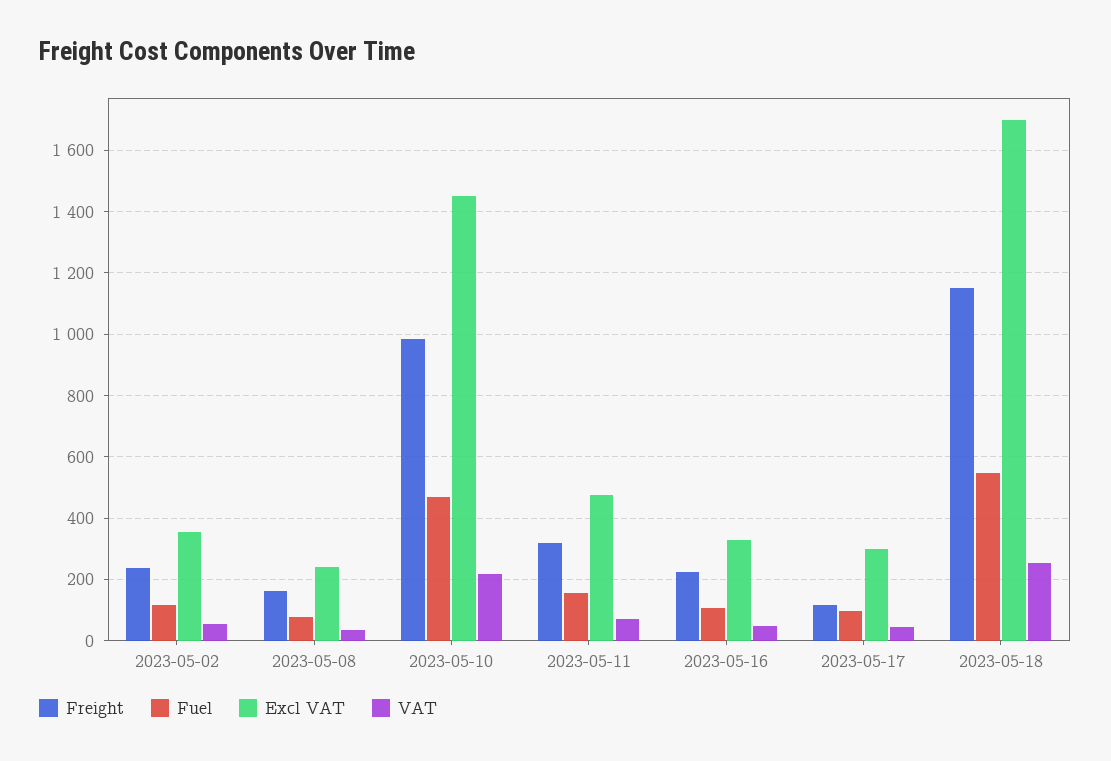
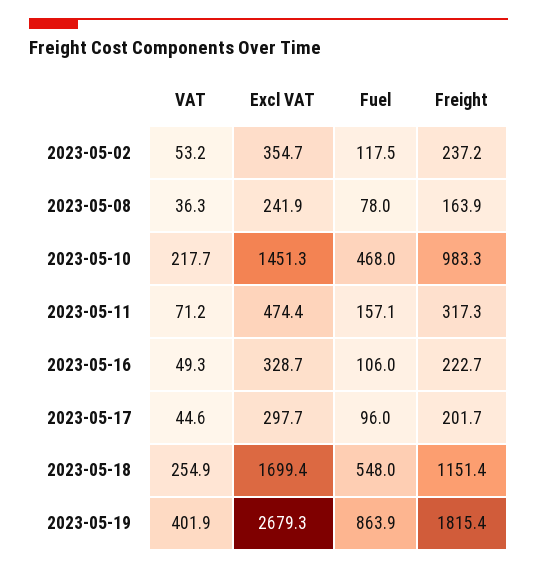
Freight, 2023-05-17: 120 -> 201.7
VAT, 2023-05-19: none -> 401.9
Excl VAT, 2023-05-19: none -> 2679.3
Fuel, 2023-05-19: none -> 863.9
Freight, 2023-05-19: none -> 1815.4

